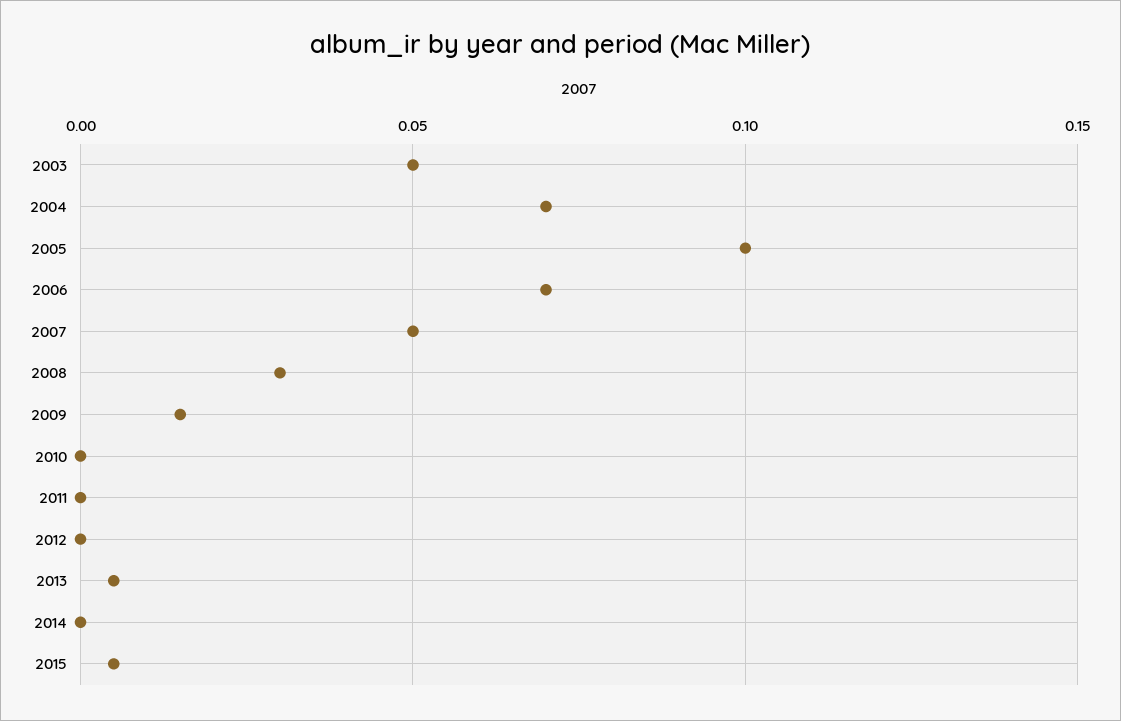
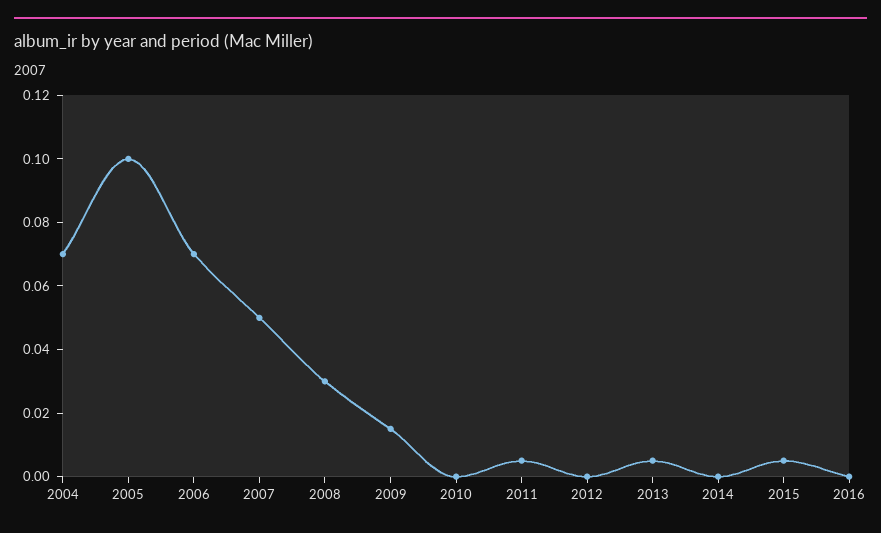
2003: 0.05 -> none
2011: 0 -> 0.005
2016: none -> 0

